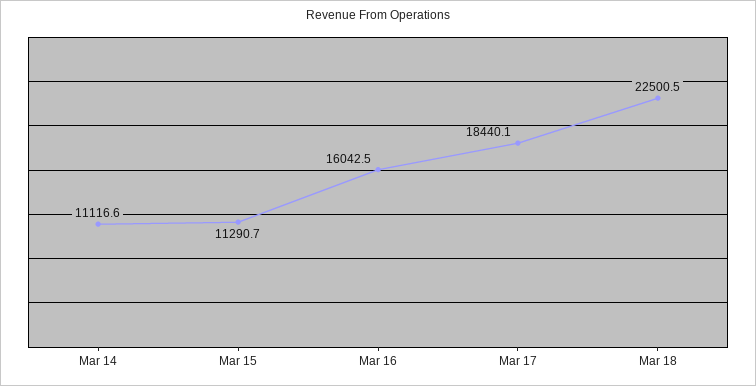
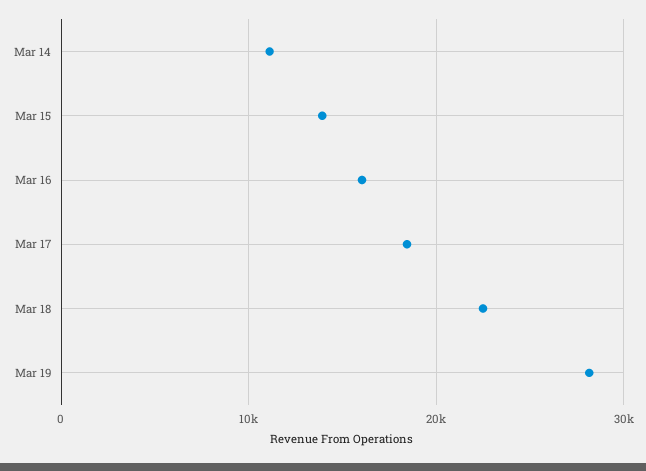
Mar 15: 11290.7 -> 14000
Mar 19: none -> 28000

